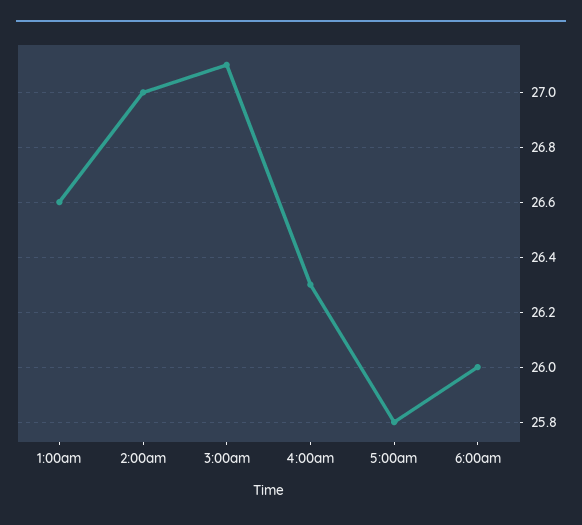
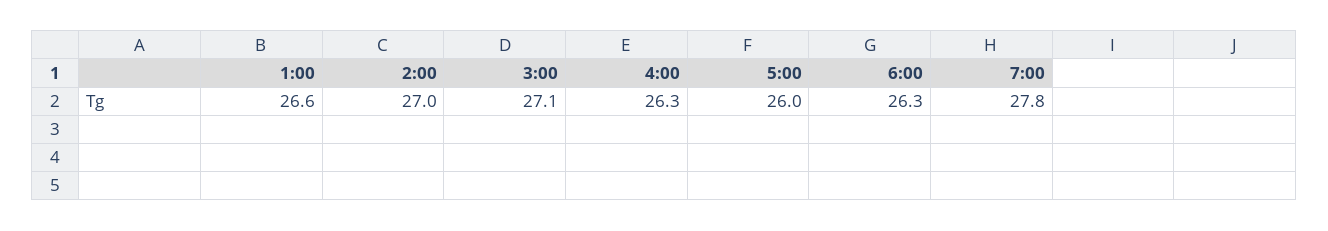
5:00am: 25.8 -> 26
6:00am: 26 -> 26.3
7:00: none -> 27.8

